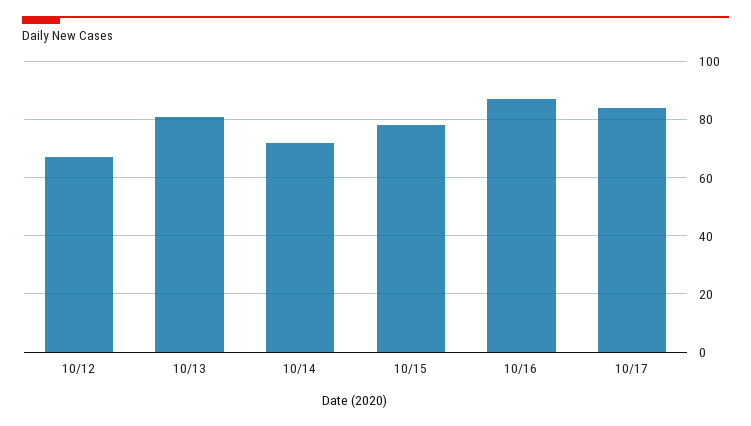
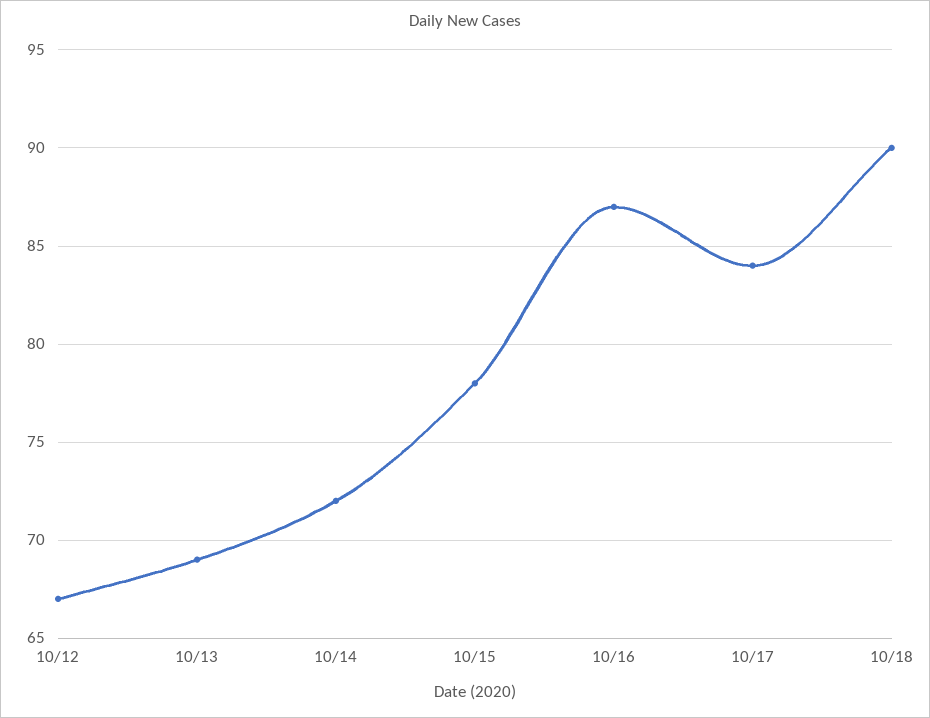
10/13: 80 -> 69
10/18: none -> 90

